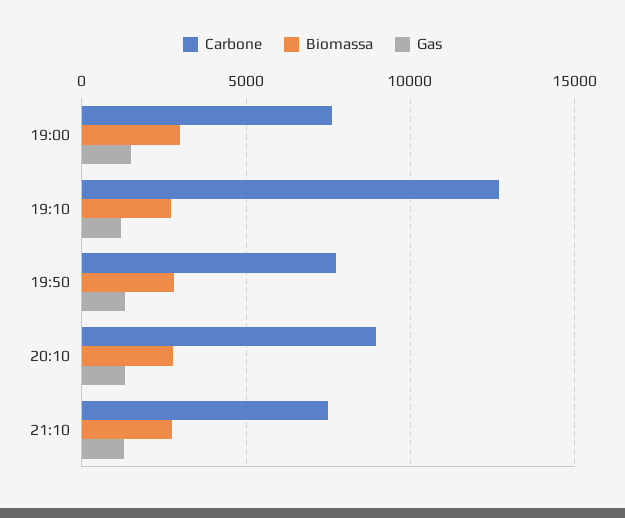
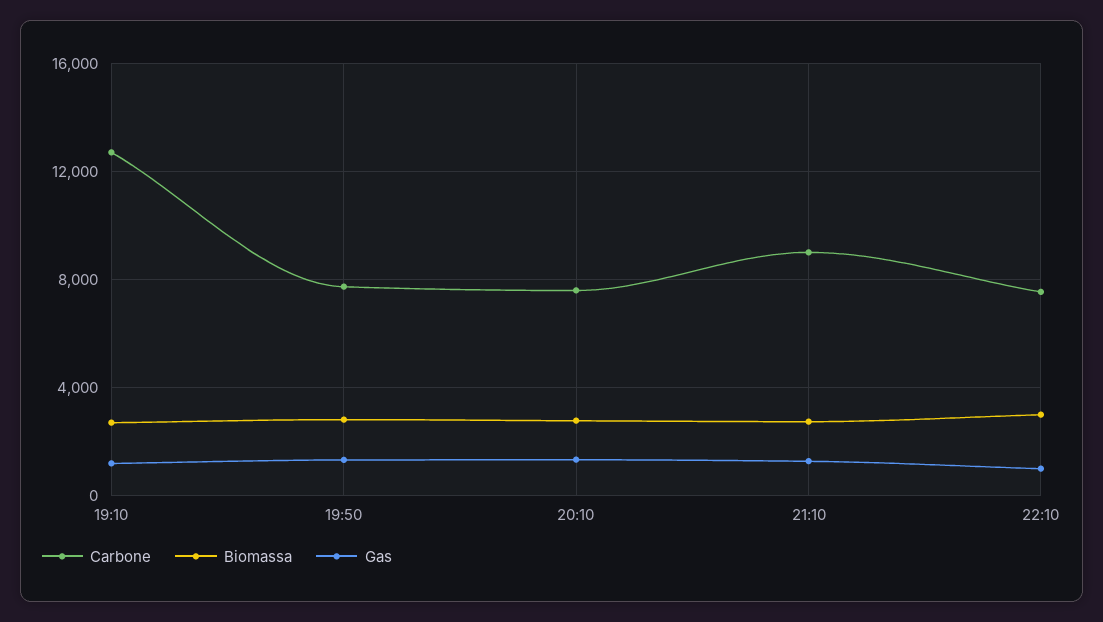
Carbone, 19:00: 7500 -> none
Biomassa, 19:00: 3000 -> none
Gas, 19:00: 1500 -> none
Carbone, 20:10: 9000 -> 7500
Carbone, 21:10: 7500 -> 9000
Carbone, 22:10: none -> 7500
Biomassa, 22:10: none -> 3000
Gas, 22:10: none -> 1000

